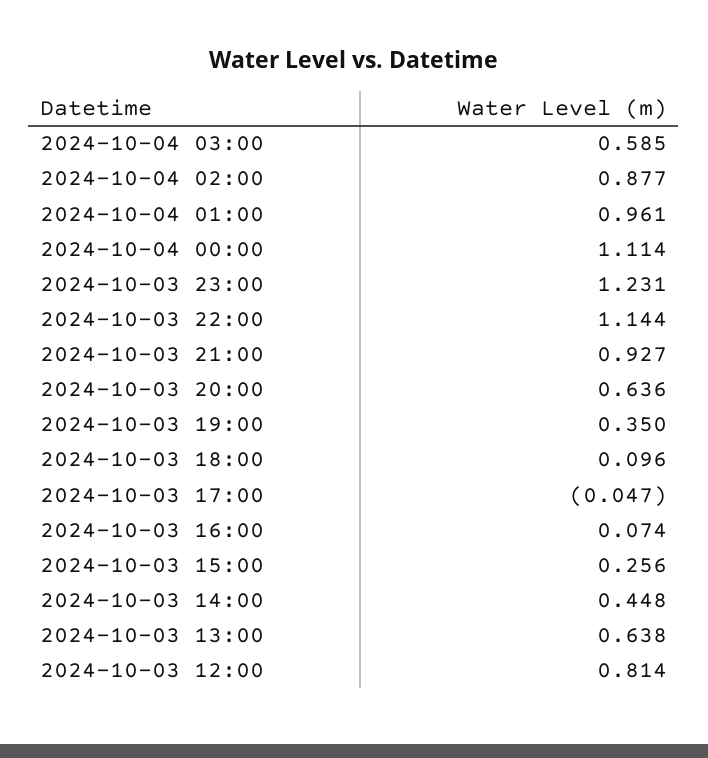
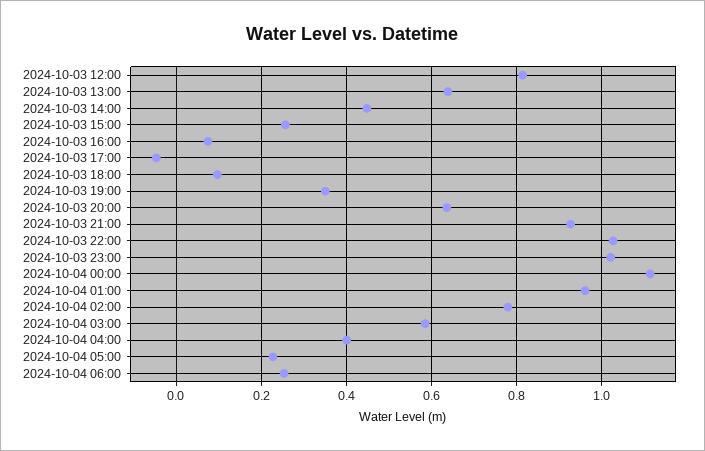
2024-10-04 02:00: 0.877 -> 0.78
2024-10-03 23:00: 1.231 -> 1.02
2024-10-03 22:00: 1.144 -> 1.02
2024-10-04 04:00: none -> 0.4
2024-10-04 05:00: none -> 0.22
2024-10-04 06:00: none -> 0.26

